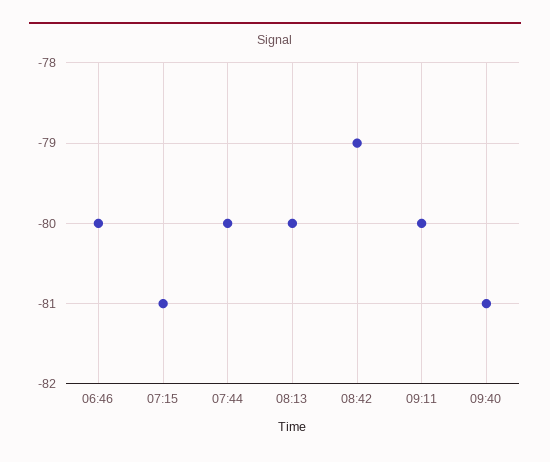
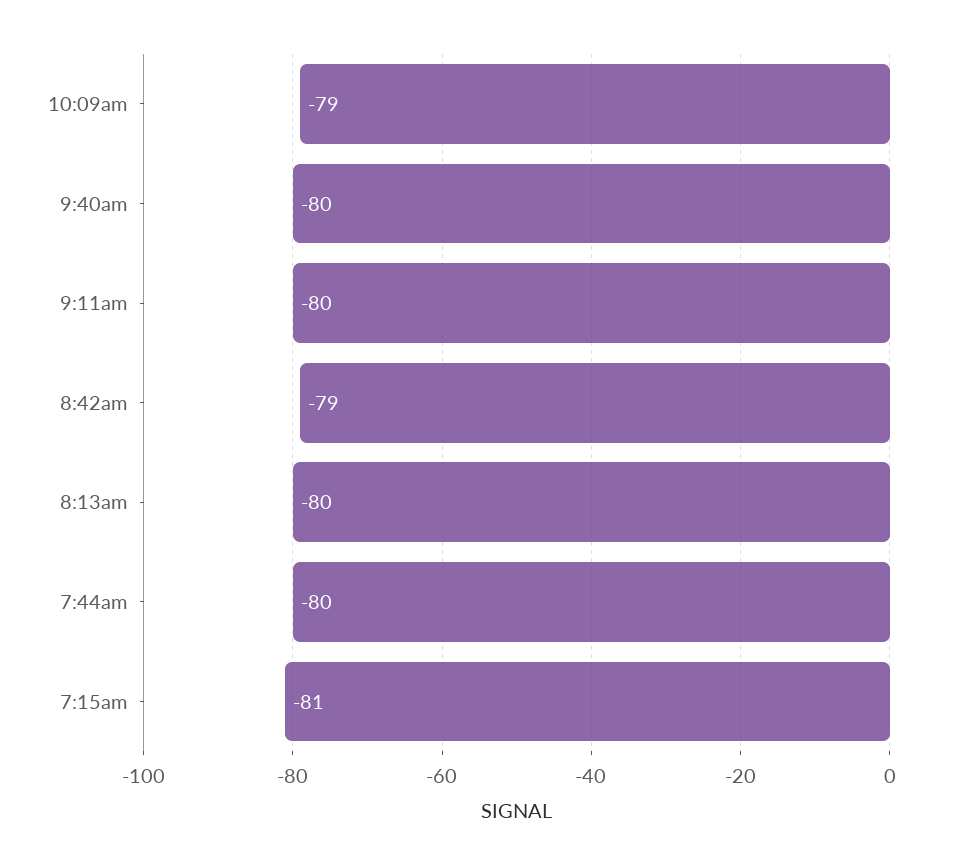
06:46: -80 -> none
09:40: -81 -> -80
10:09am: none -> -79

